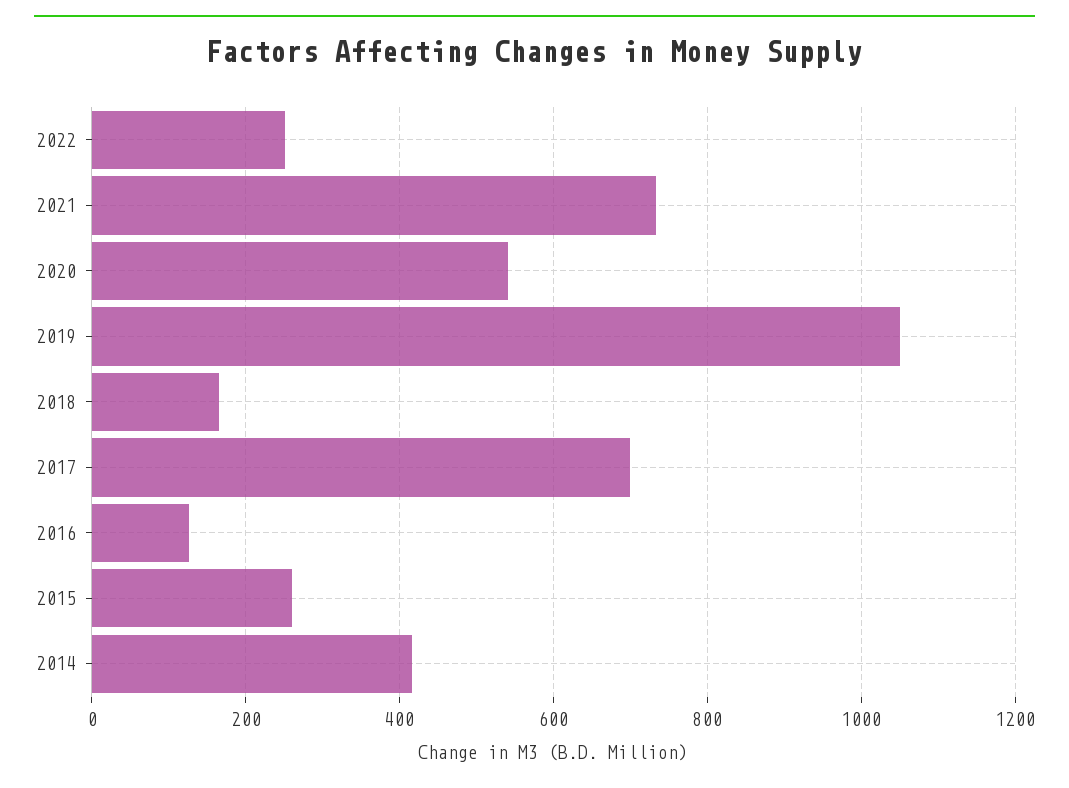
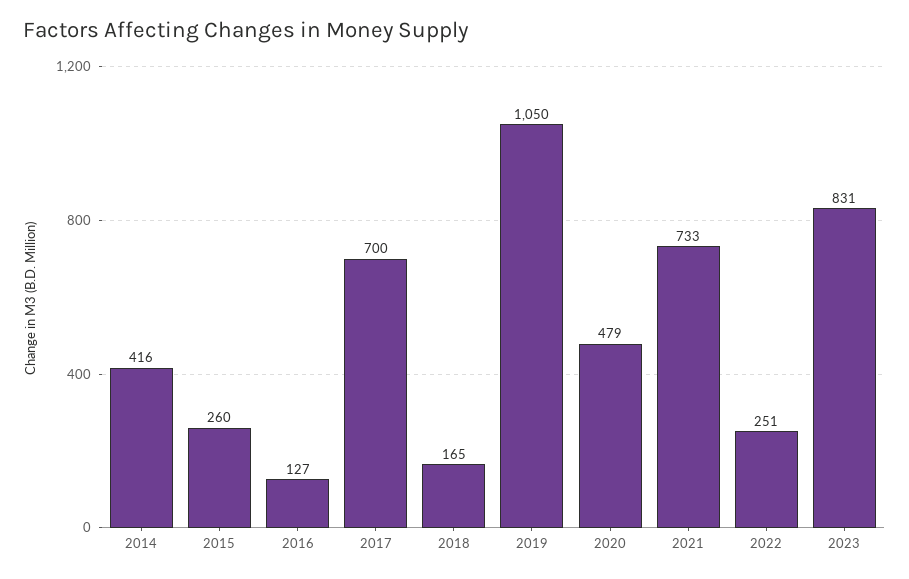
2020: 540 -> 479
2023: none -> 831

